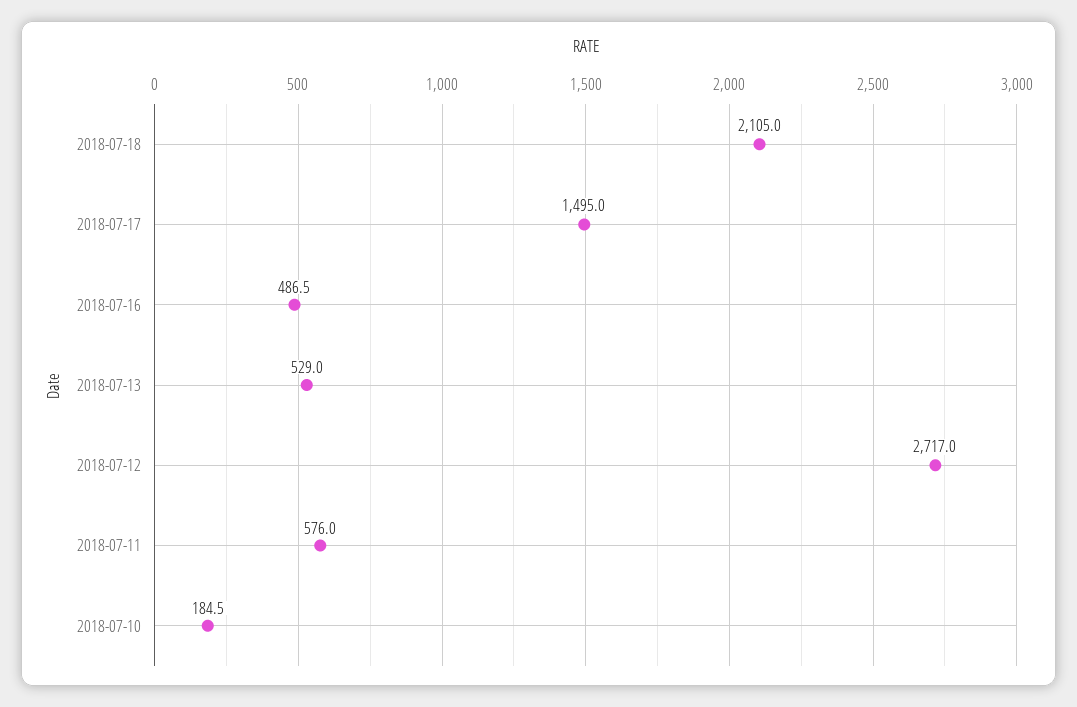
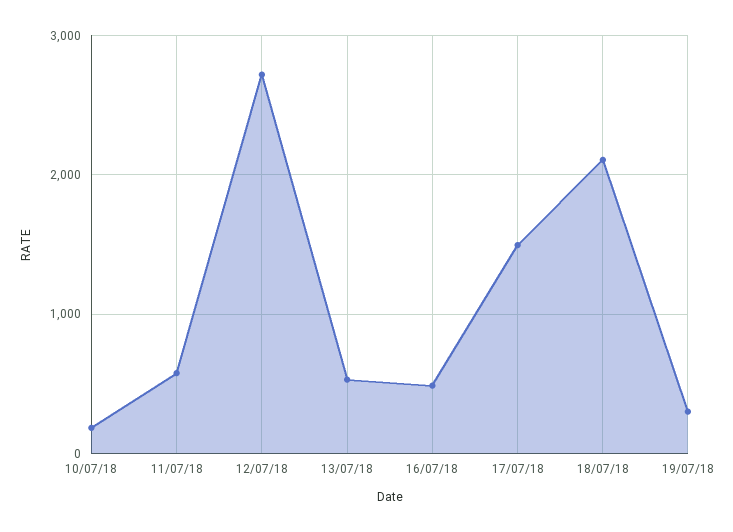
19/07/18: none -> 300

